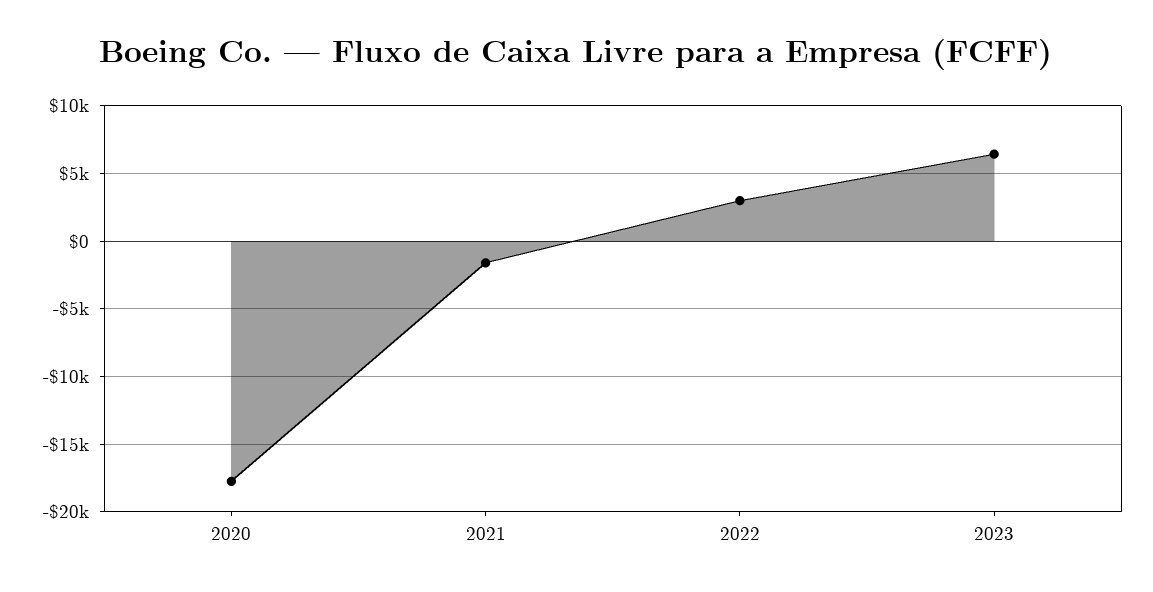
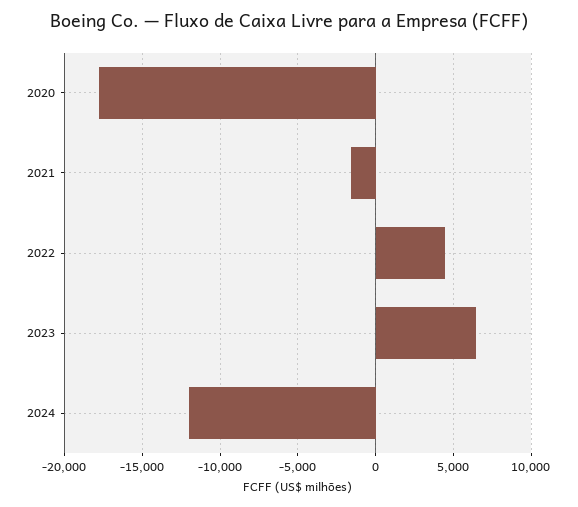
2022: 3000 -> 4500
2024: none -> -12000

